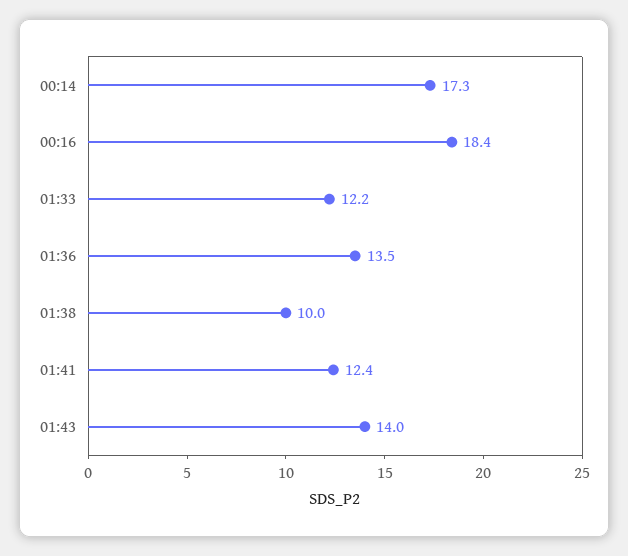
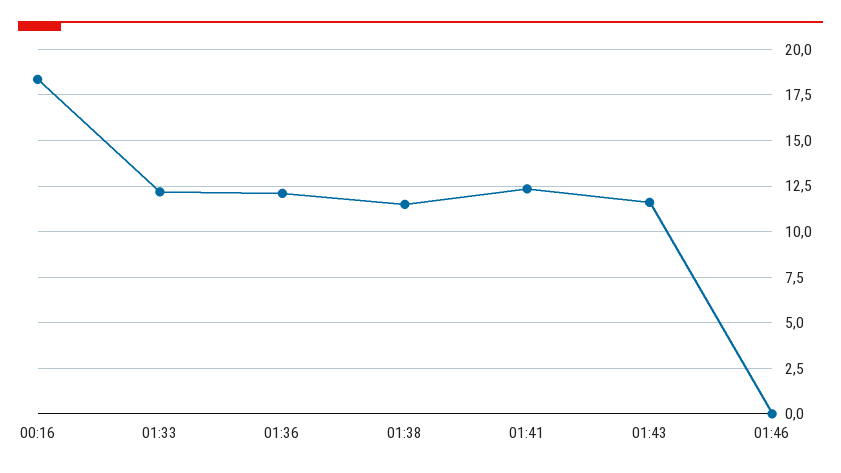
00:14: 17.3 -> none
01:36: 13.5 -> 12
01:38: 10 -> 11.5
01:43: 14 -> 11.5
01:46: none -> 0

